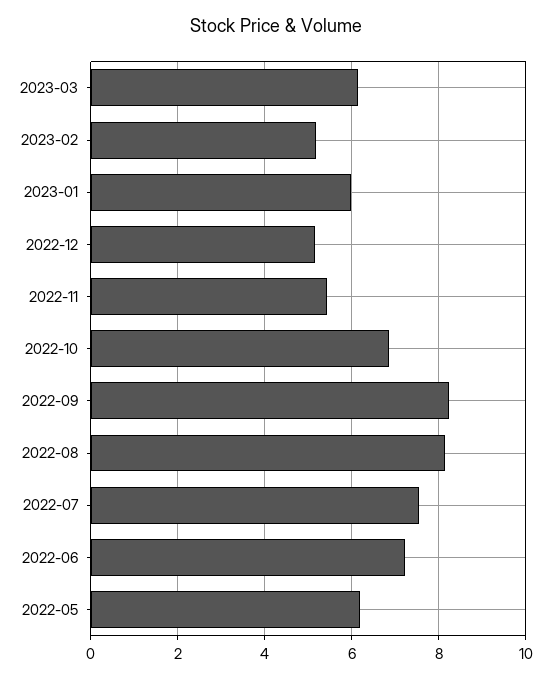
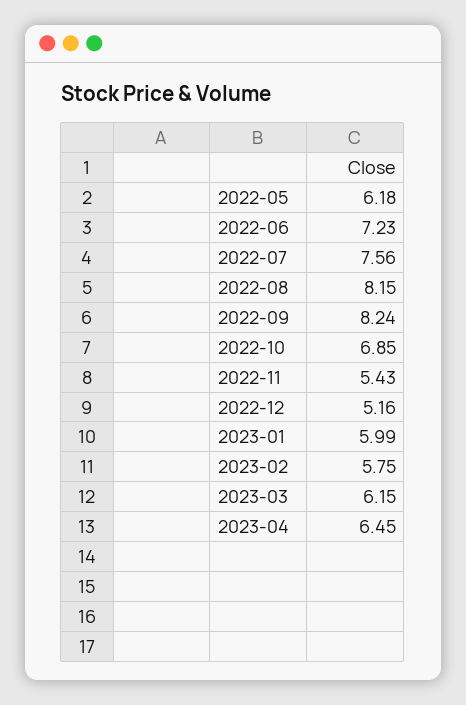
2023-02: 5.2 -> 5.75
2023-04: none -> 6.45

